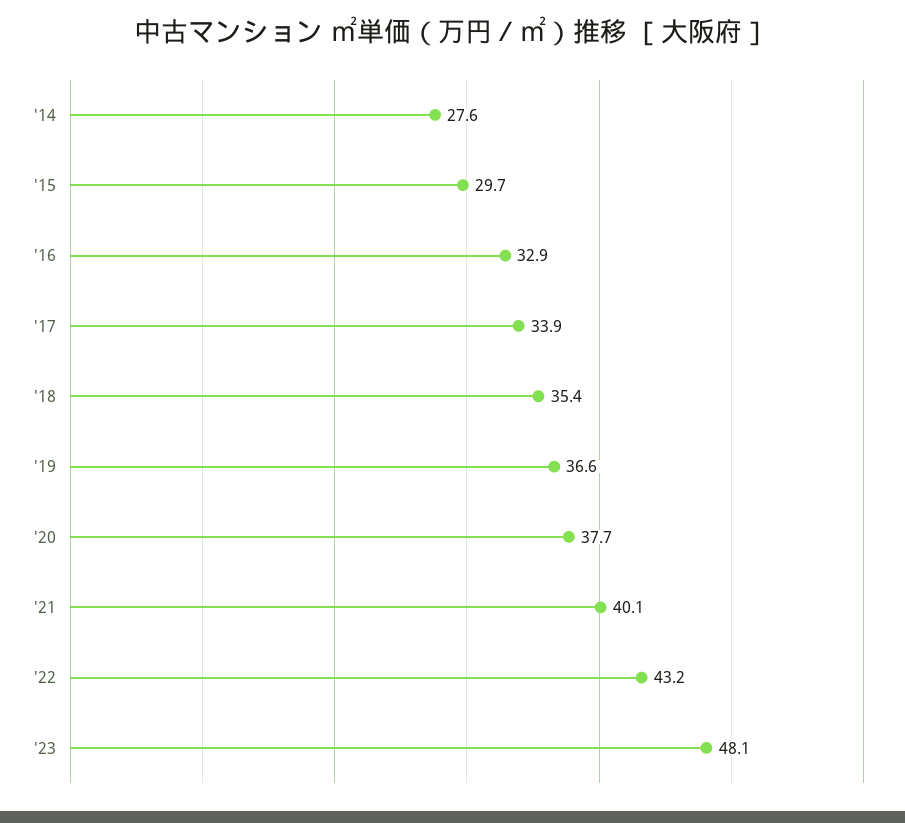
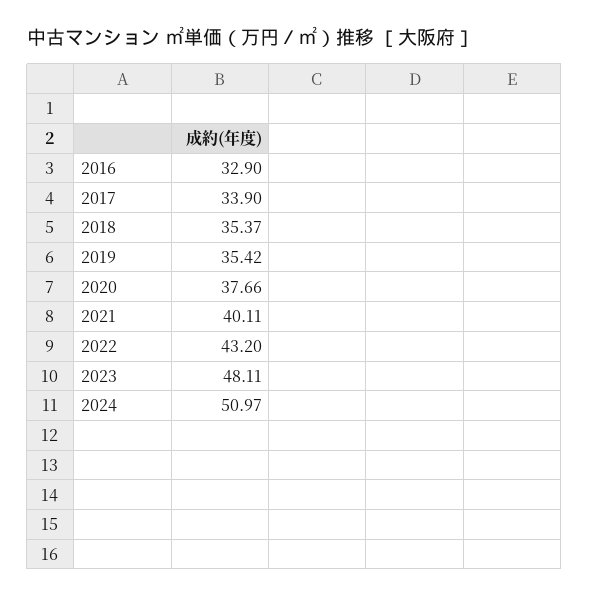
'14: 27.6 -> none
'15: 29.7 -> none
'19: 36.6 -> 35.42
2024: none -> 50.97

